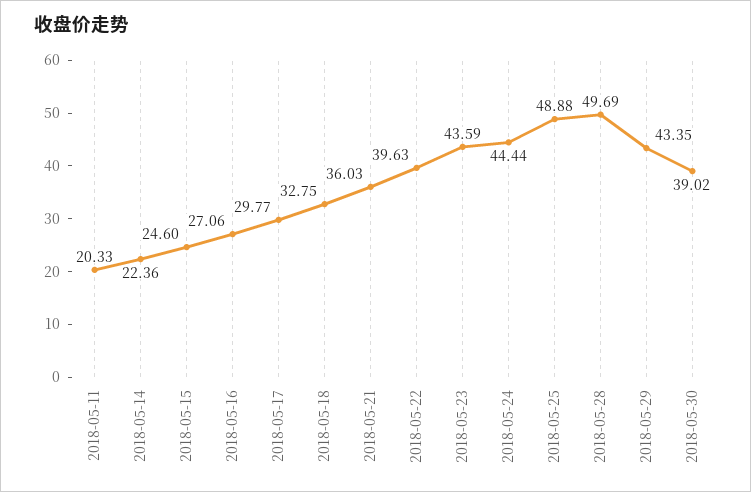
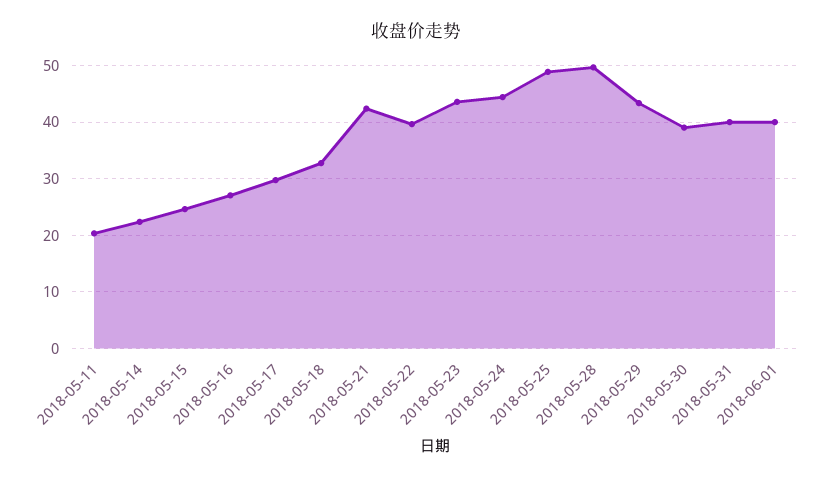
2018-05-21: 36.03 -> 42
2018-05-31: none -> 40
2018-06-01: none -> 40

